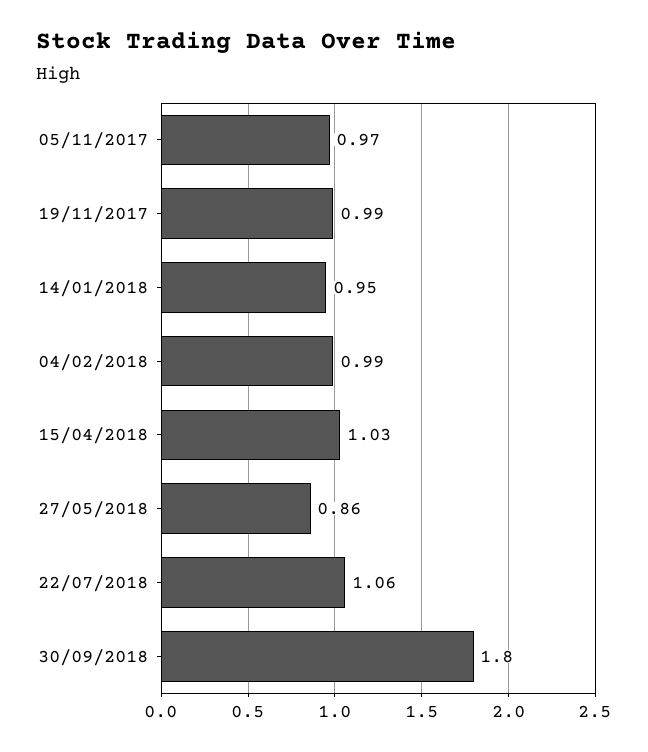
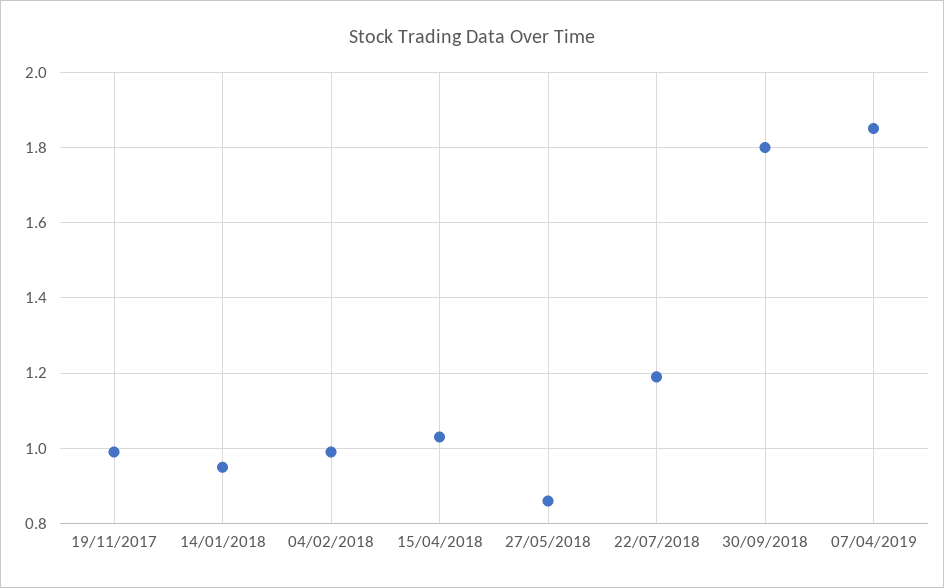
05/11/2017: 0.97 -> none
22/07/2018: 1.06 -> 1.2
07/04/2019: none -> 1.85

